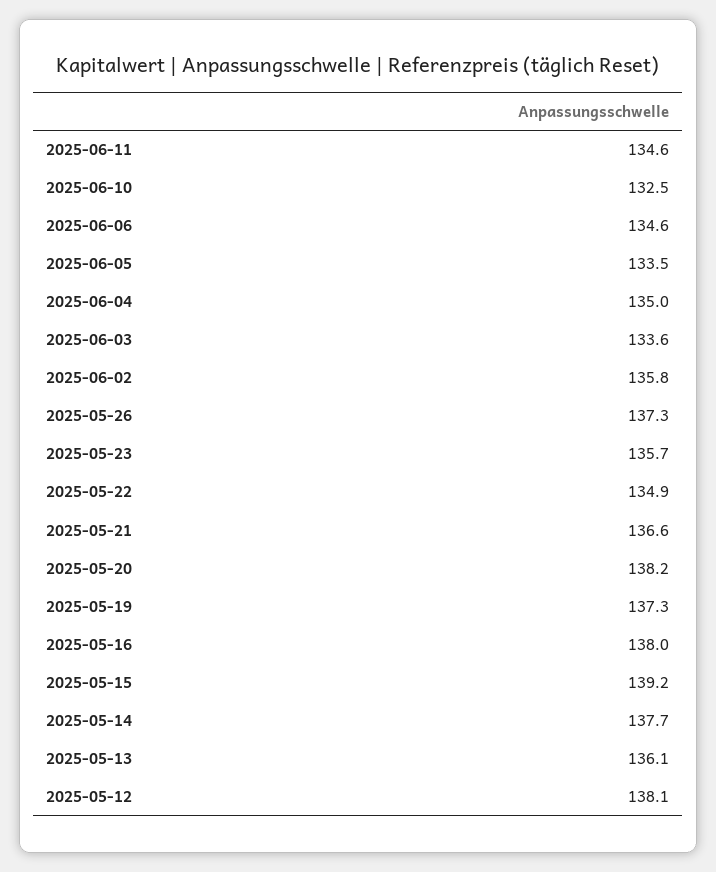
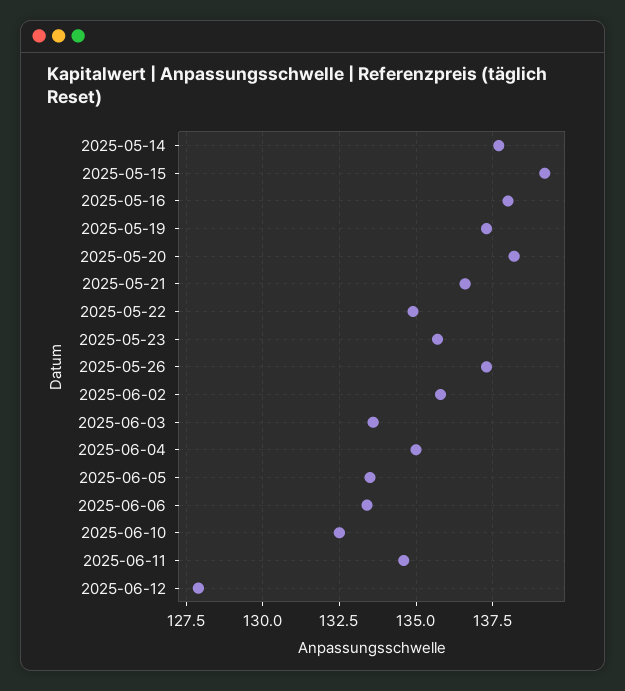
2025-06-06: 134.6 -> 133.5
2025-05-13: 136.1 -> none
2025-05-12: 138.1 -> none
2025-06-12: none -> 128

